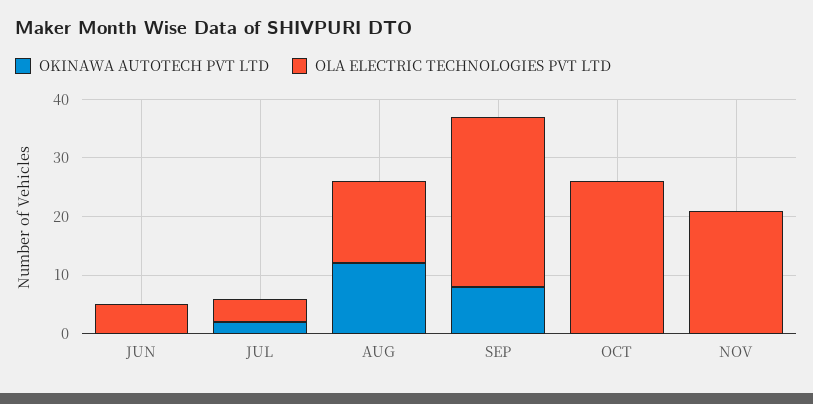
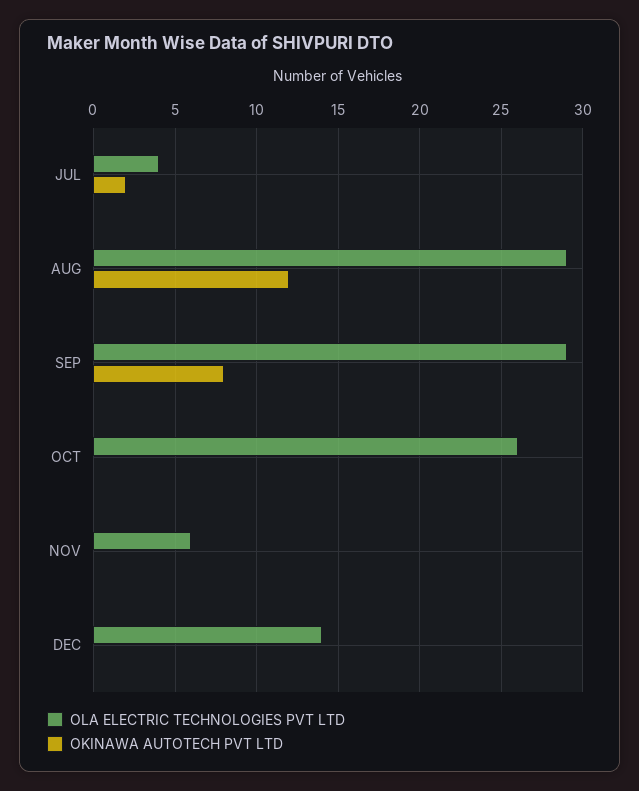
OKINAWA AUTOTECH PVT LTD, JUN: 0 -> none
OLA ELECTRIC TECHNOLOGIES PVT LTD, JUN: 5 -> none
OLA ELECTRIC TECHNOLOGIES PVT LTD, AUG: 15 -> 29
OLA ELECTRIC TECHNOLOGIES PVT LTD, NOV: 20 -> 6
OLA ELECTRIC TECHNOLOGIES PVT LTD, DEC: none -> 14
OKINAWA AUTOTECH PVT LTD, DEC: none -> 0

